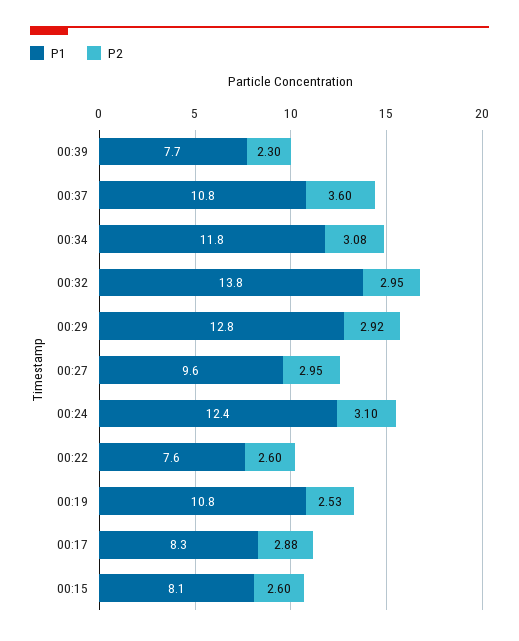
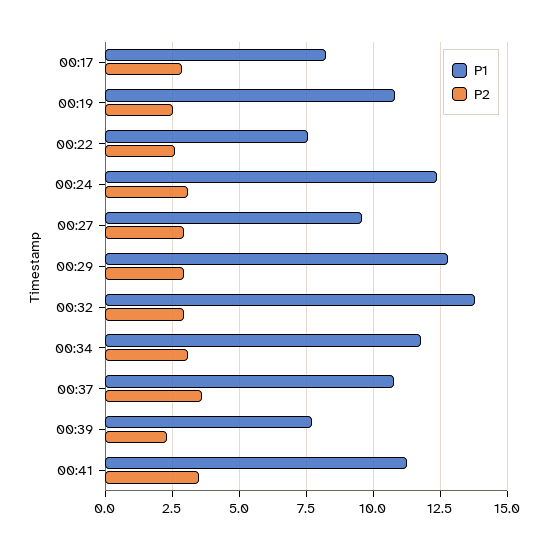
P1, 00:15: 8.1 -> none
P2, 00:15: 2.6 -> none
P1, 00:41: none -> 11.25
P2, 00:41: none -> 3.5

